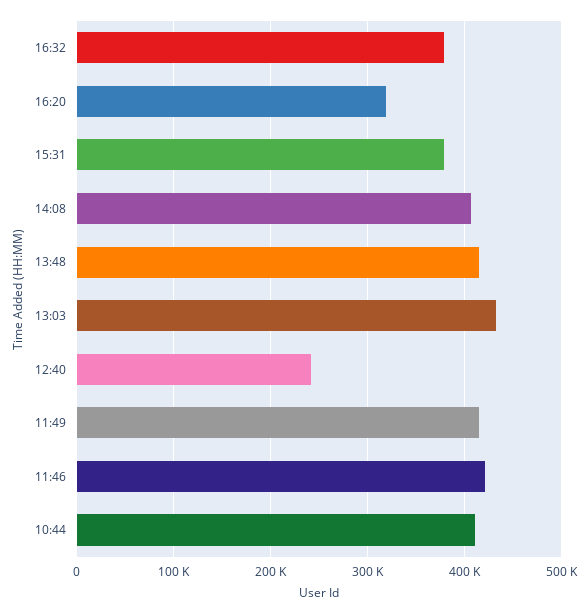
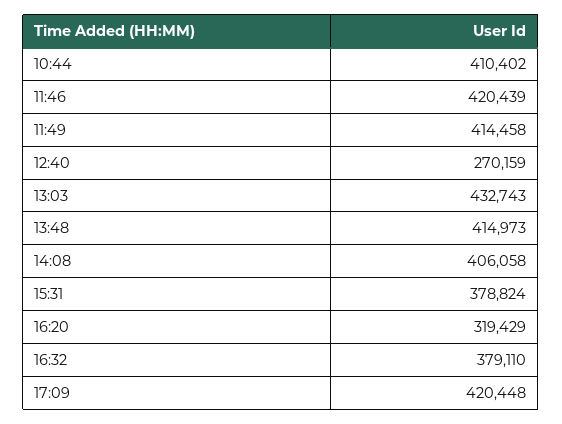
12:40: 240000 -> 270159
17:09: none -> 420448

